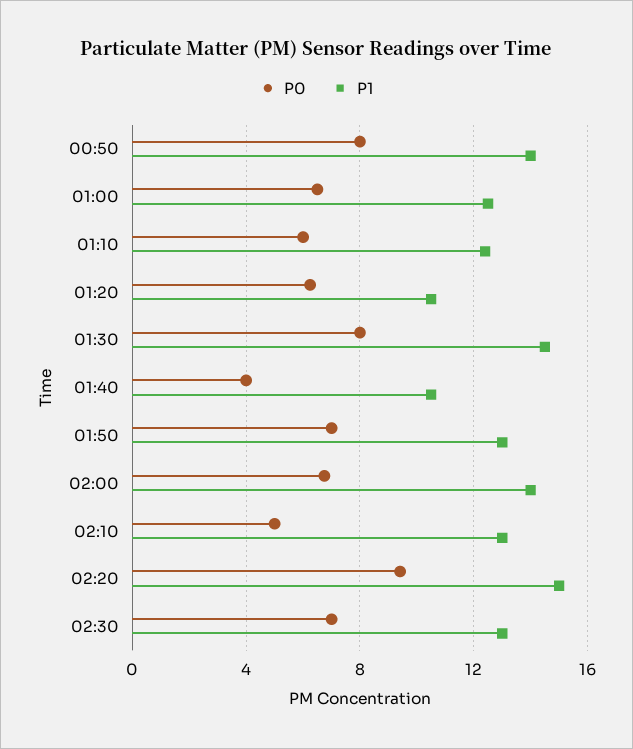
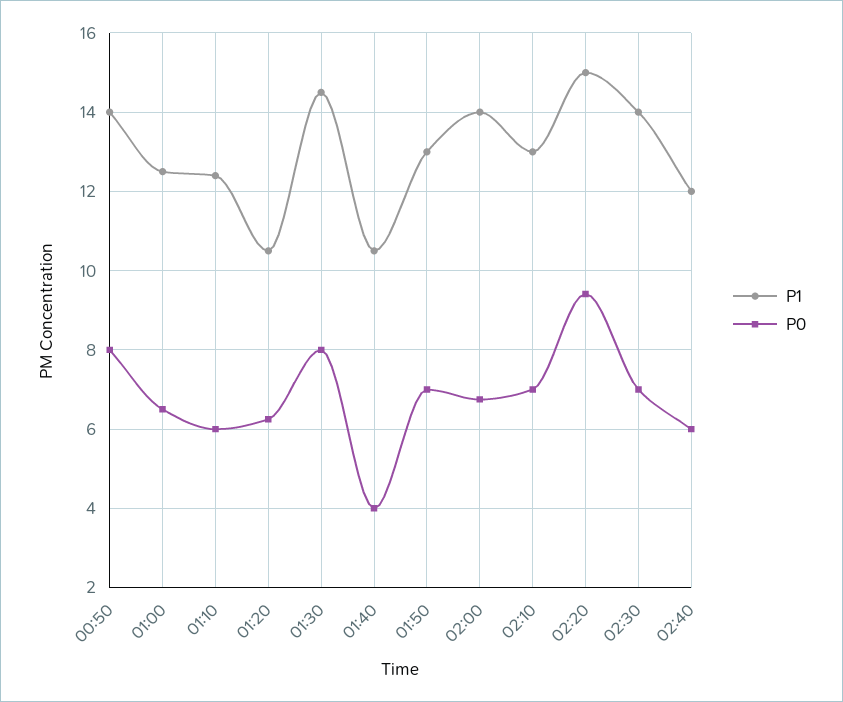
P0, 02:10: 5 -> 7
P1, 02:30: 13 -> 14
P1, 02:40: none -> 12
P0, 02:40: none -> 6

